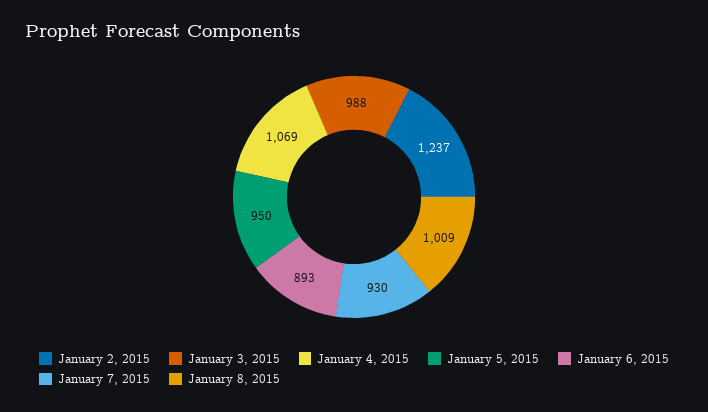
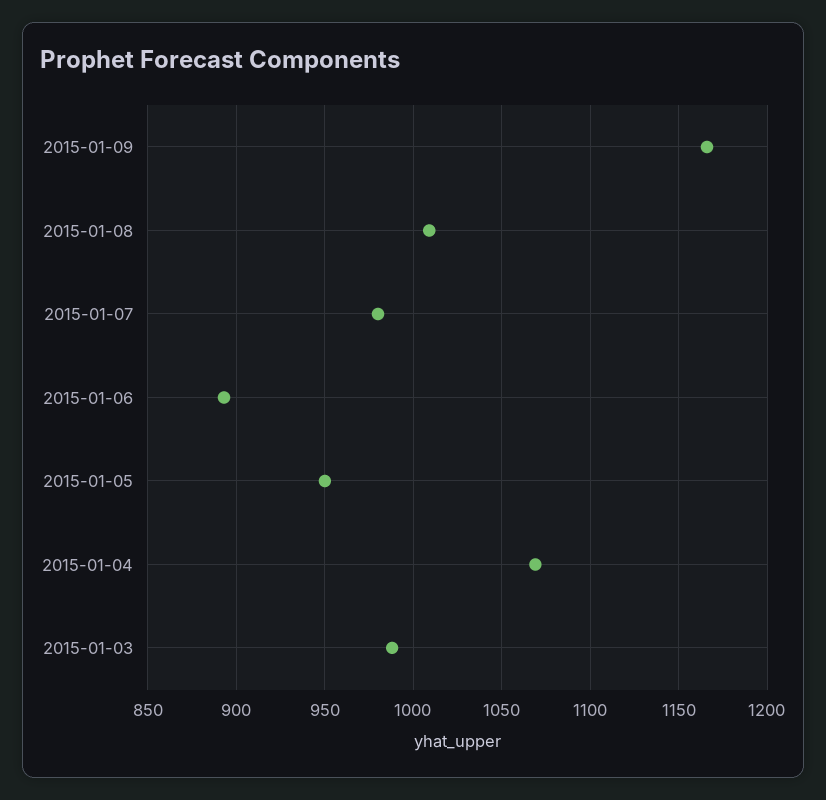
January 2, 2015: 1237 -> none
January 7, 2015: 930 -> 980
2015-01-09: none -> 1165

